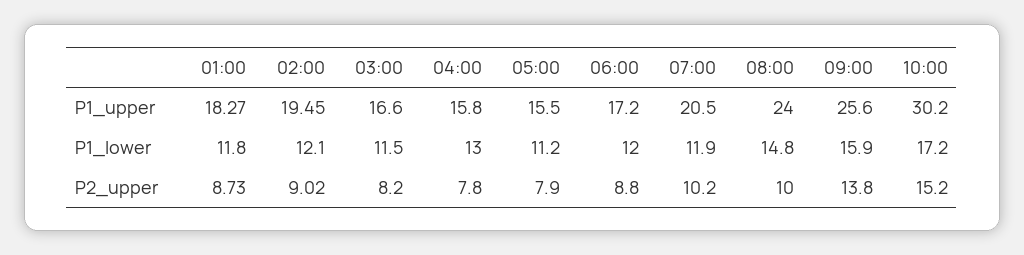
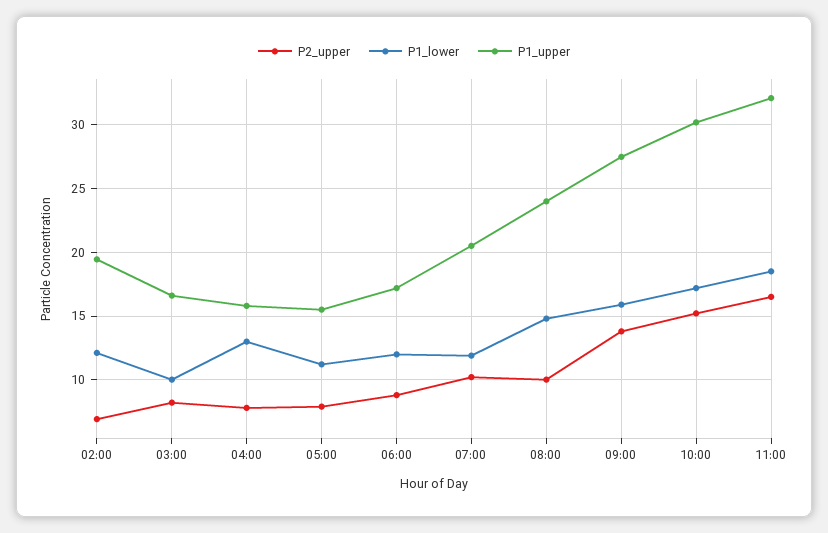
P1_upper, 01:00: 18.27 -> none
P1_upper, 09:00: 25.6 -> 27.5
P1_lower, 01:00: 11.8 -> none
P1_lower, 03:00: 11.5 -> 10
P2_upper, 01:00: 8.73 -> none
P2_upper, 02:00: 9.02 -> 7
P2_upper, 11:00: none -> 16.5
P1_lower, 11:00: none -> 18.5
P1_upper, 11:00: none -> 32

